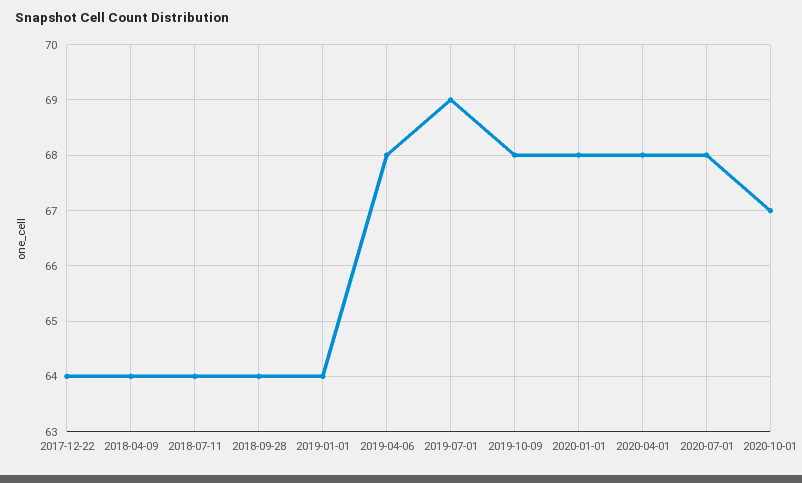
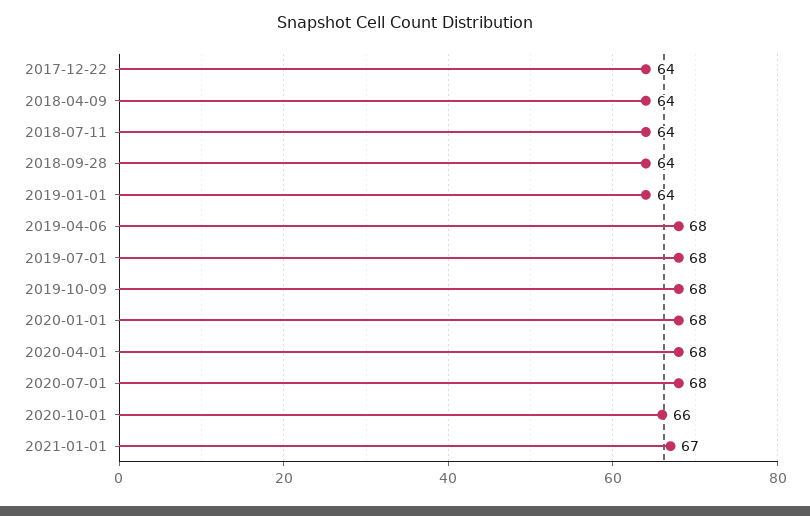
2019-07-01: 69 -> 68
2020-10-01: 67 -> 66
2021-01-01: none -> 67

